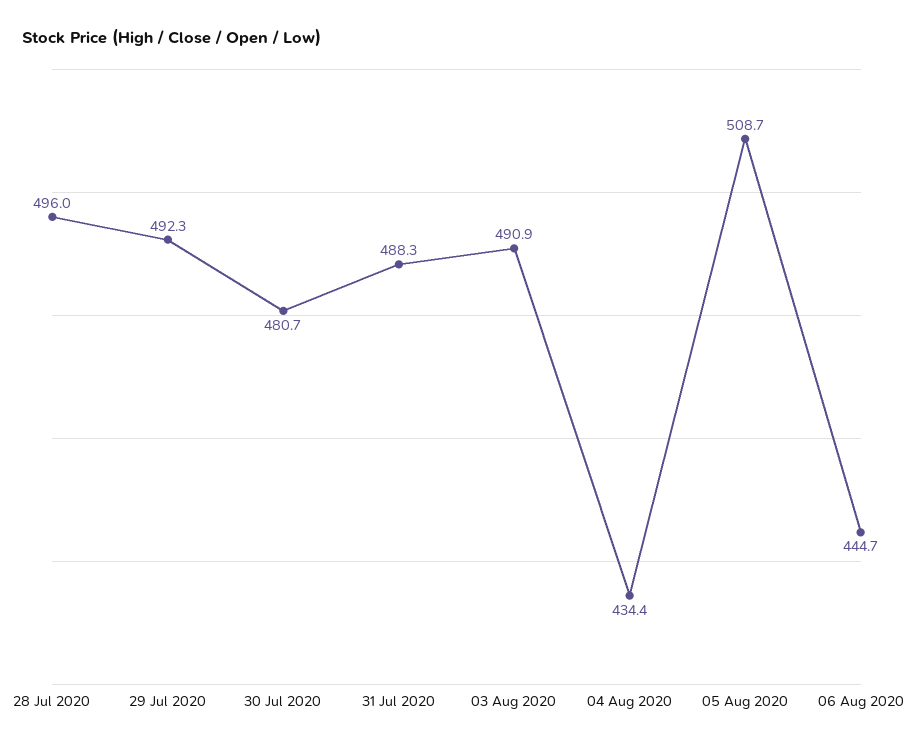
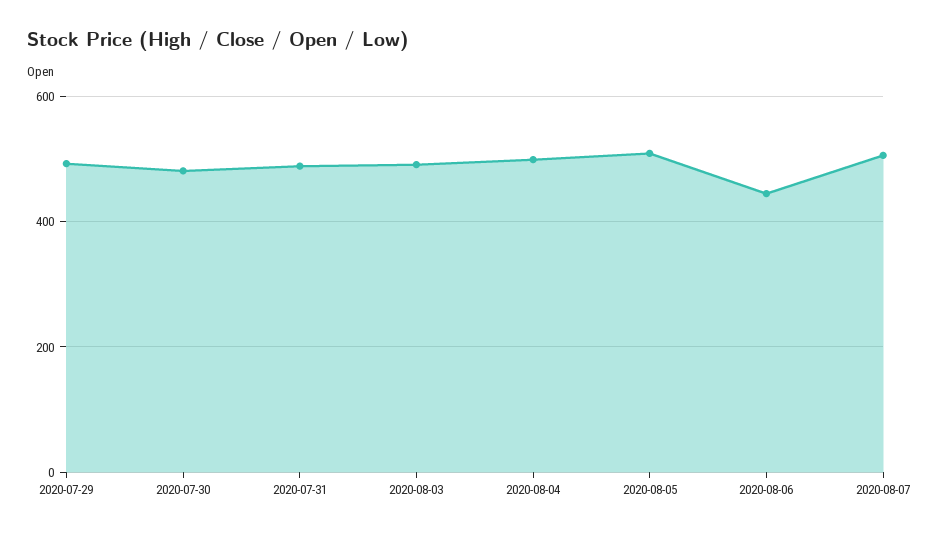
28 Jul 2020: 496 -> none
04 Aug 2020: 434.4 -> 500
2020-08-07: none -> 500

